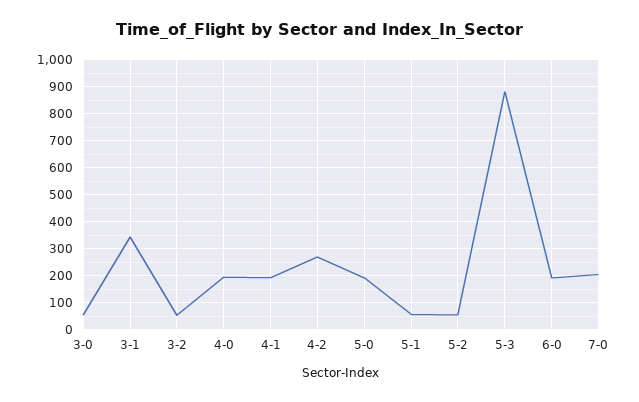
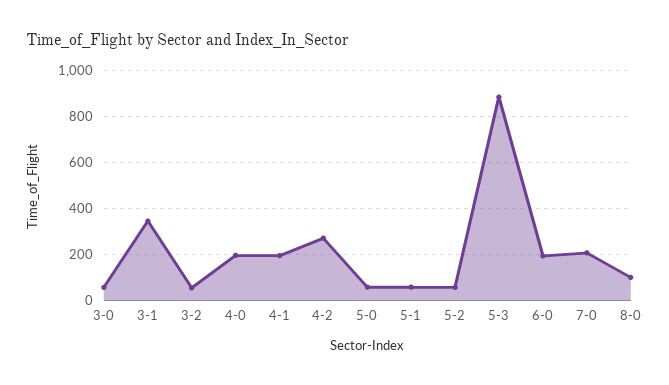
5-0: 200 -> 50
8-0: none -> 100

